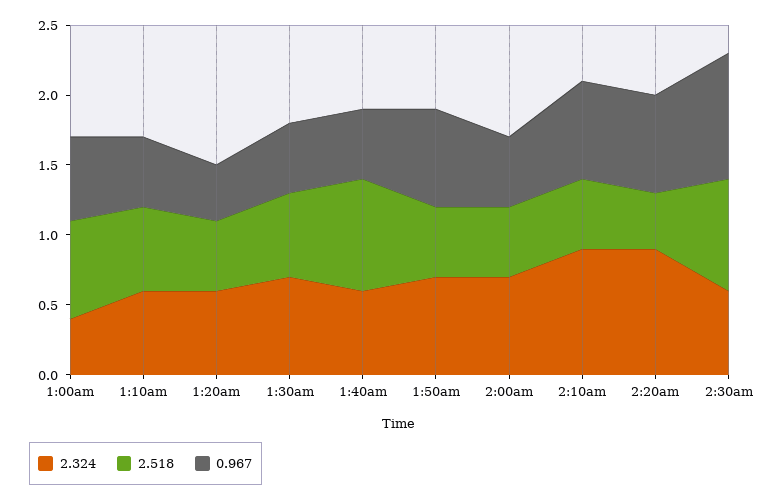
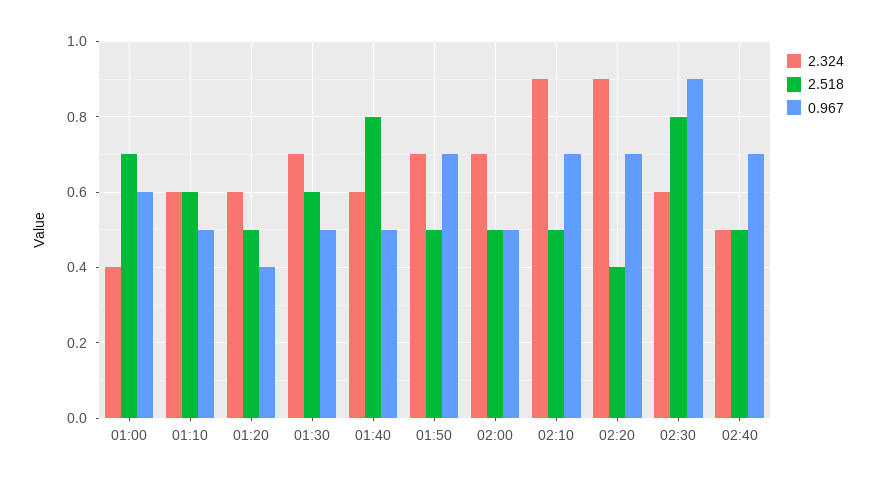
2.324, 02:40: none -> 0.5
2.518, 02:40: none -> 0.5
0.967, 02:40: none -> 0.7

